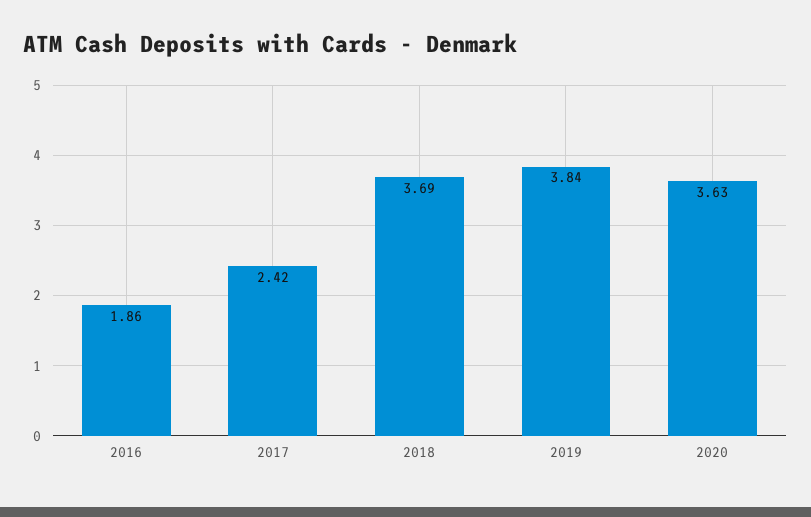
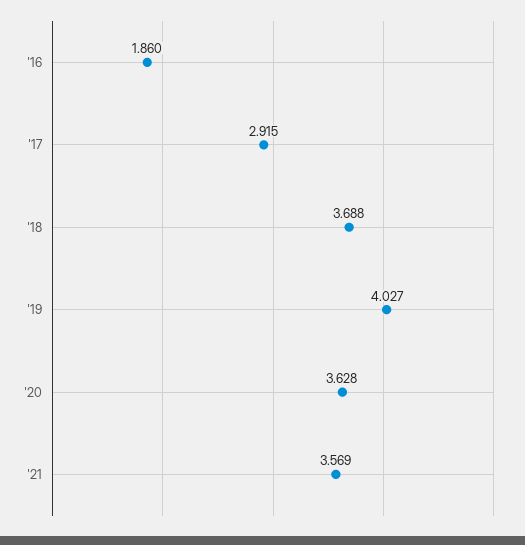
2017: 2.42 -> 2.915
2019: 3.84 -> 4.027
'21: none -> 3.569

